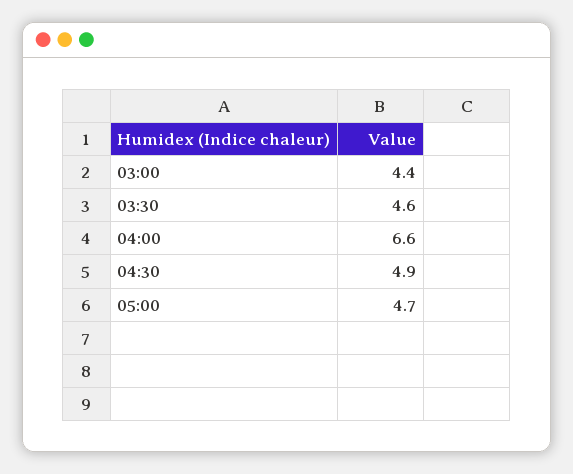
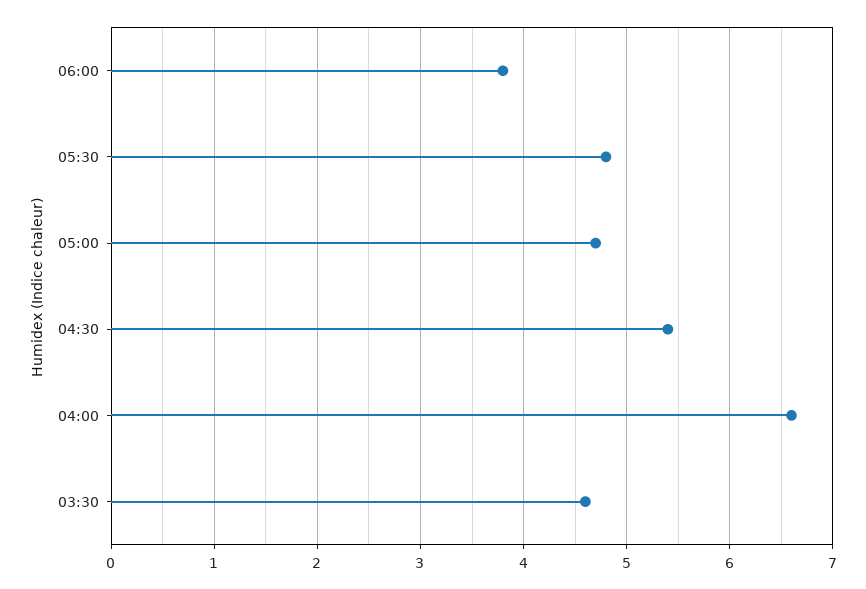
03:00: 4.4 -> none
04:30: 4.9 -> 5.4
06:00: none -> 3.8
05:30: none -> 4.8

